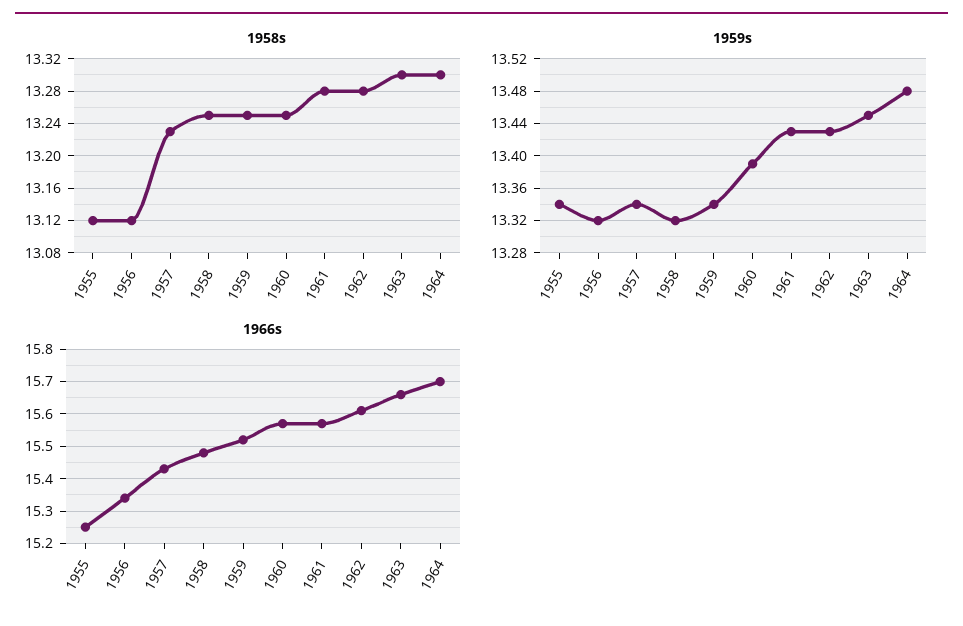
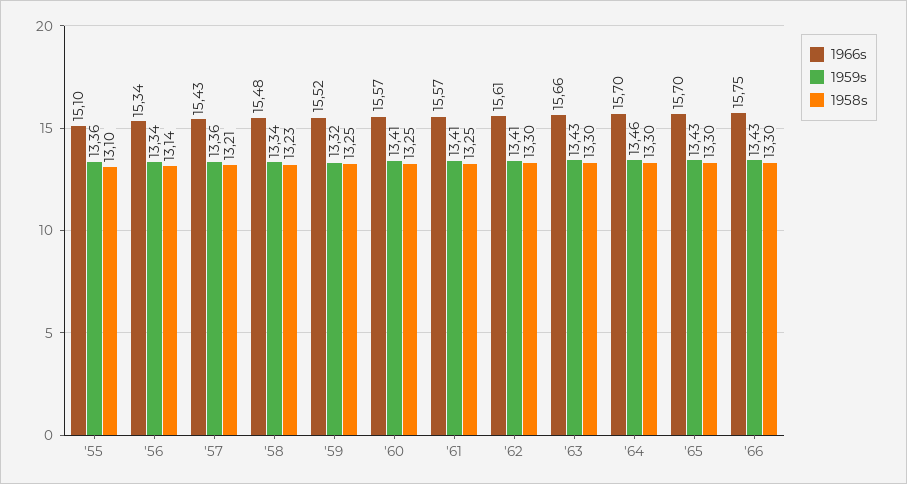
1958s, 1955: 13.12 -> 13.1
1958s, 1956: 13.12 -> 13.14
1958s, 1957: 13.23 -> 13.21
1958s, 1958: 13.25 -> 13.23
1958s, 1961: 13.28 -> 13.25
1958s, 1962: 13.28 -> 13.3
1959s, 1955: 13.34 -> 13.36
1959s, 1956: 13.32 -> 13.34
1959s, 1957: 13.34 -> 13.36
1959s, 1958: 13.32 -> 13.34
1959s, 1959: 13.34 -> 13.32
1959s, 1960: 13.39 -> 13.41
1959s, 1961: 13.43 -> 13.41
1959s, 1962: 13.43 -> 13.41
1959s, 1963: 13.45 -> 13.43
1959s, 1964: 13.48 -> 13.46
1966s, 1955: 15.25 -> 15.1
1966s, '65: none -> 15.7
1959s, '65: none -> 13.43
1958s, '65: none -> 13.3
1966s, '66: none -> 15.75
1959s, '66: none -> 13.43
1958s, '66: none -> 13.3

